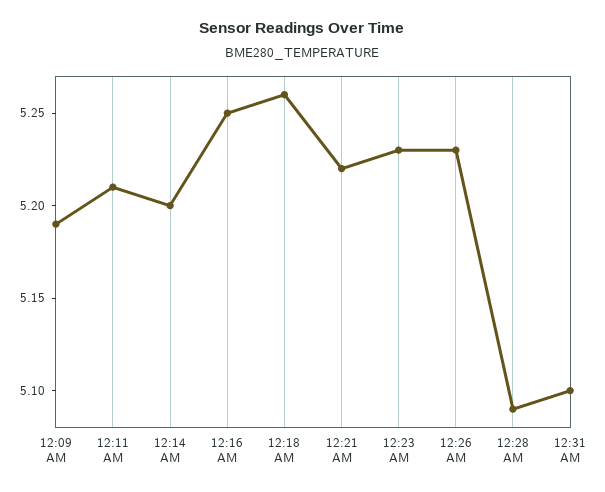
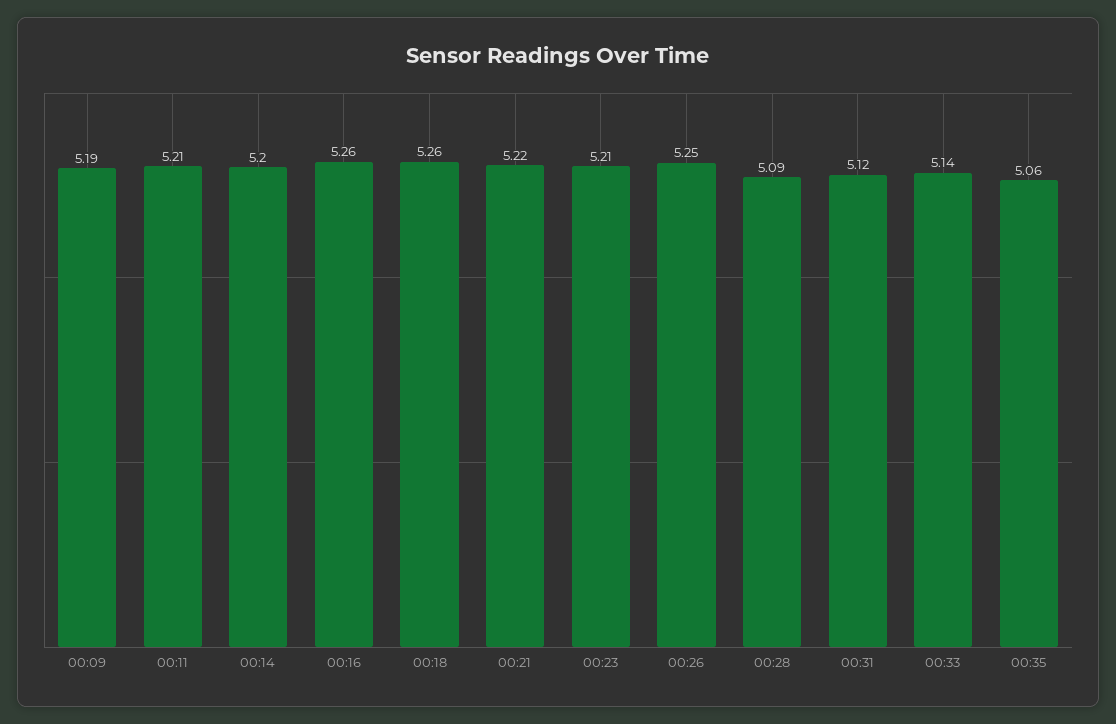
12:16 AM: 5.25 -> 5.26
12:23 AM: 5.23 -> 5.21
12:26 AM: 5.23 -> 5.25
12:31 AM: 5.1 -> 5.12
00:33: none -> 5.14
00:35: none -> 5.06

